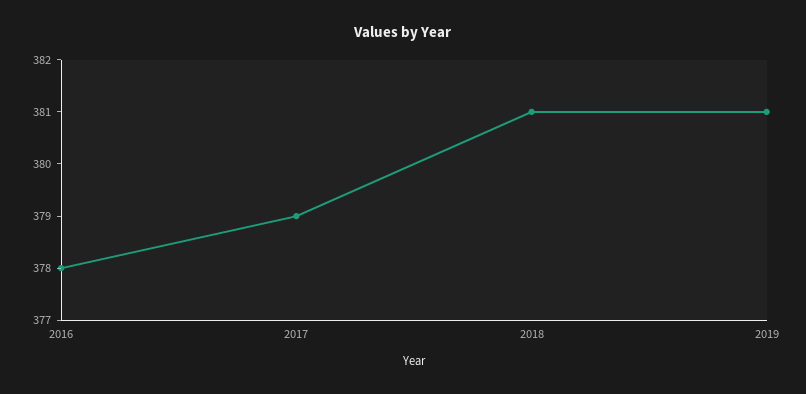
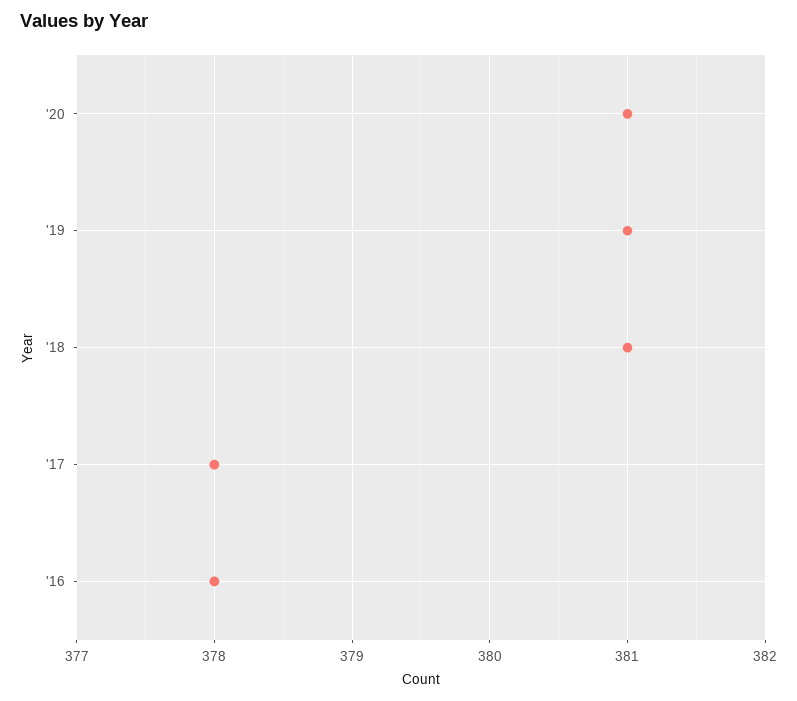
2017: 379 -> 378
'20: none -> 381

